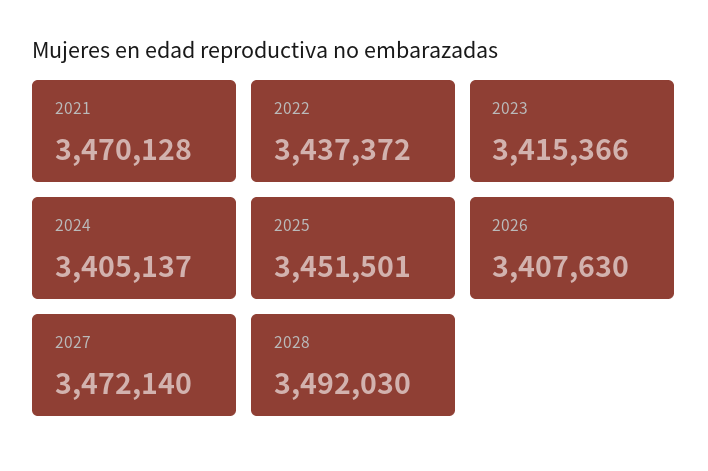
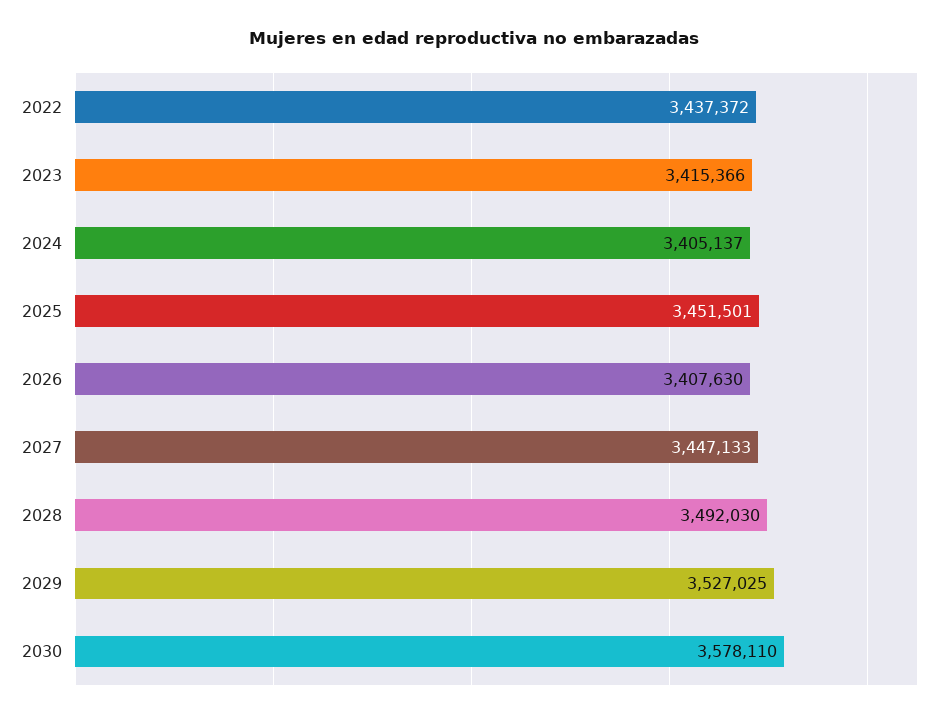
2021: 3470128 -> none
2027: 3472140 -> 3447133
2029: none -> 3527025
2030: none -> 3578110

